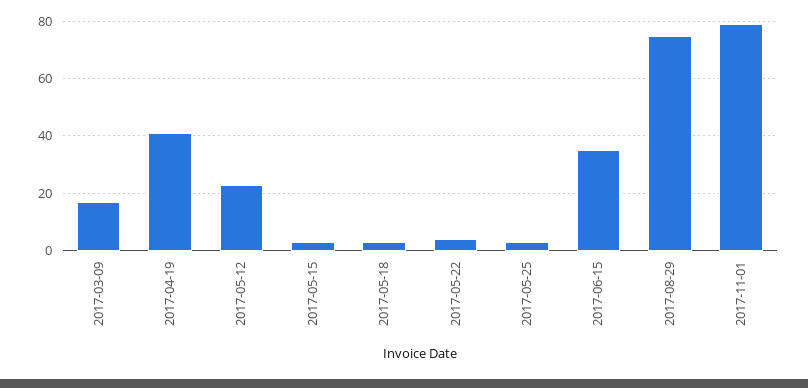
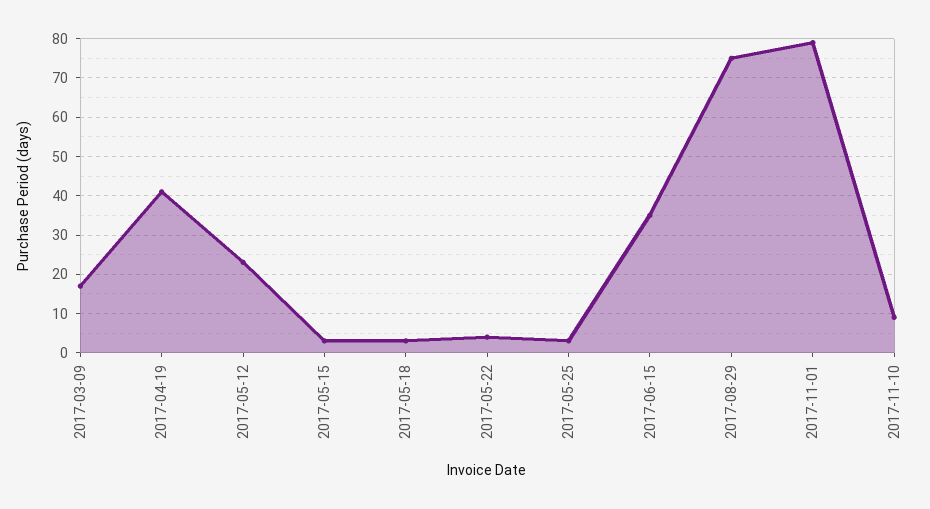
2017-11-10: none -> 10

